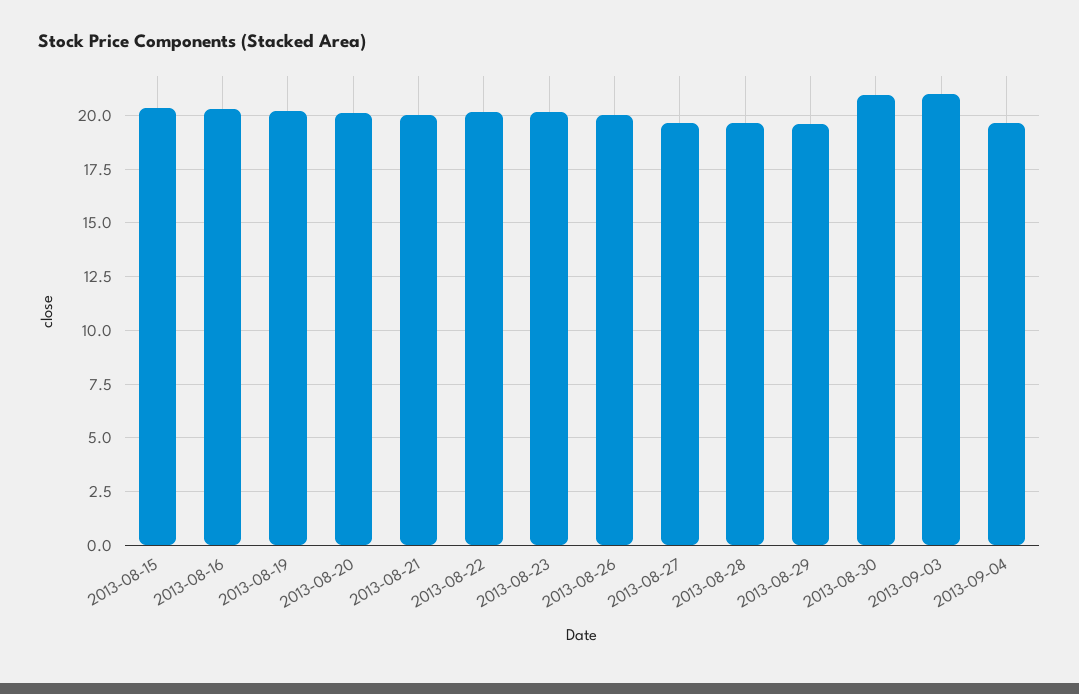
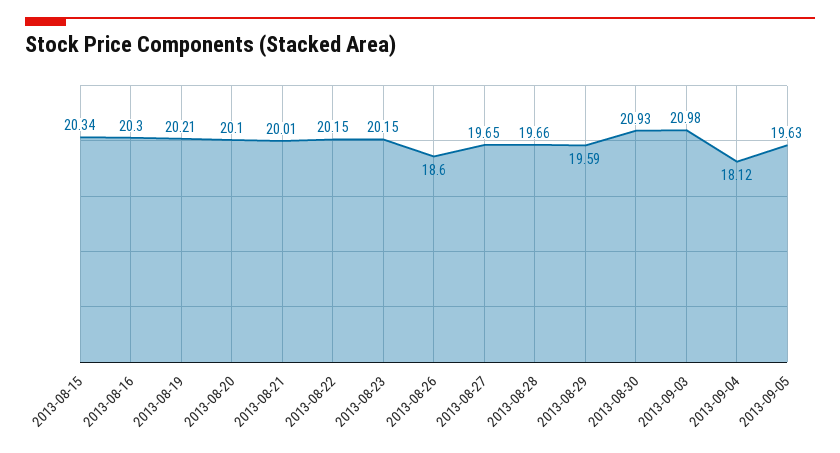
2013-08-26: 20 -> 18.6
2013-09-04: 19.5 -> 18.12
2013-09-05: none -> 19.63

